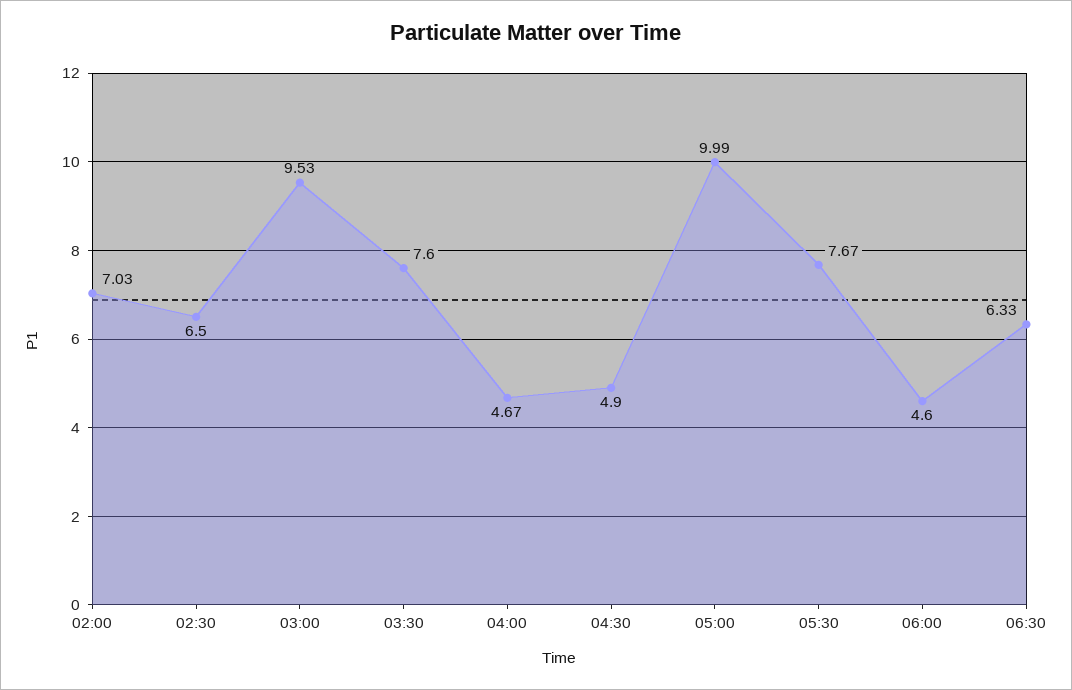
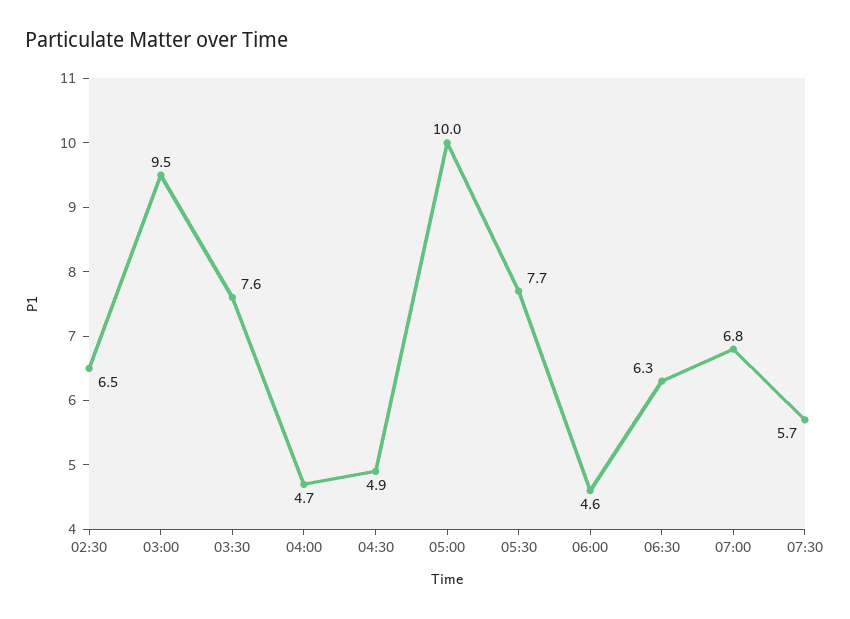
02:00: 7.03 -> none
07:00: none -> 6.8
07:30: none -> 5.7

